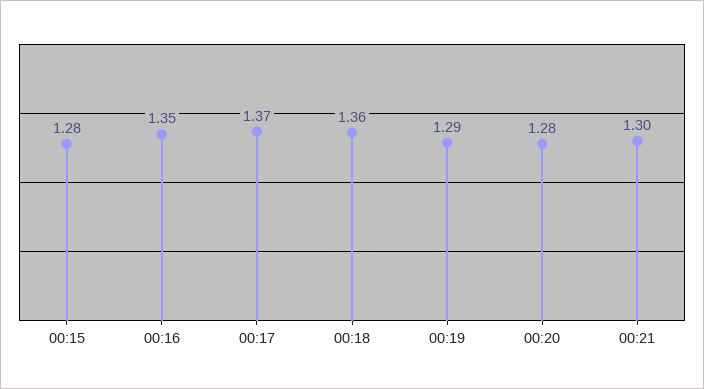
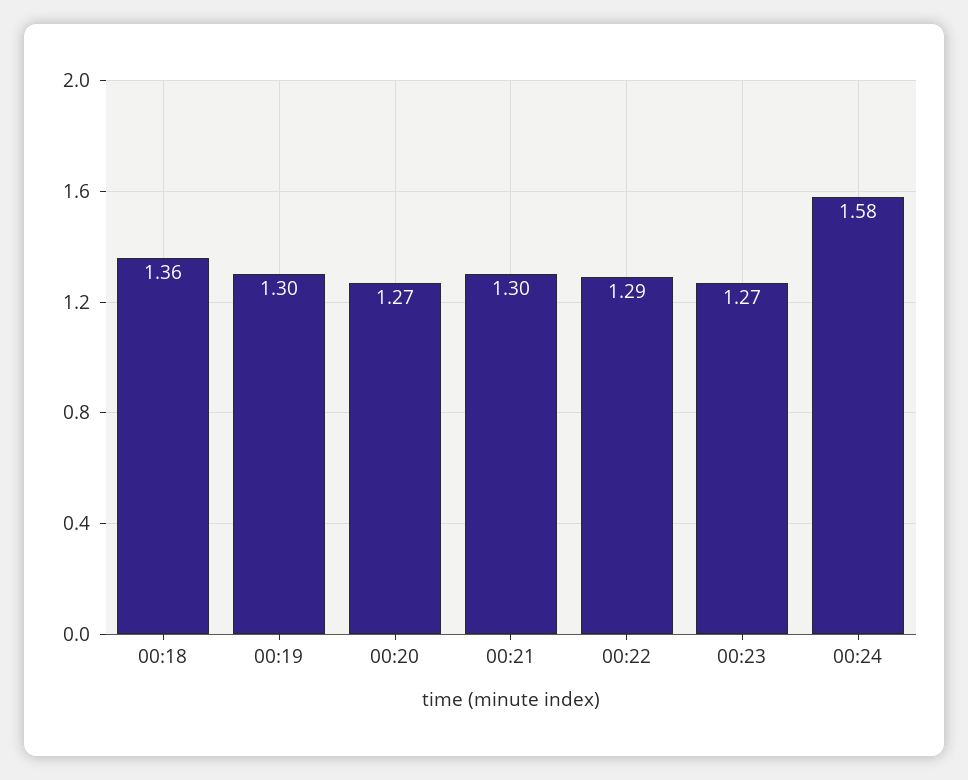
00:15: 1.28 -> none
00:16: 1.35 -> none
00:17: 1.37 -> none
00:19: 1.29 -> 1.3
00:20: 1.28 -> 1.27
00:22: none -> 1.29
00:23: none -> 1.27
00:24: none -> 1.58

